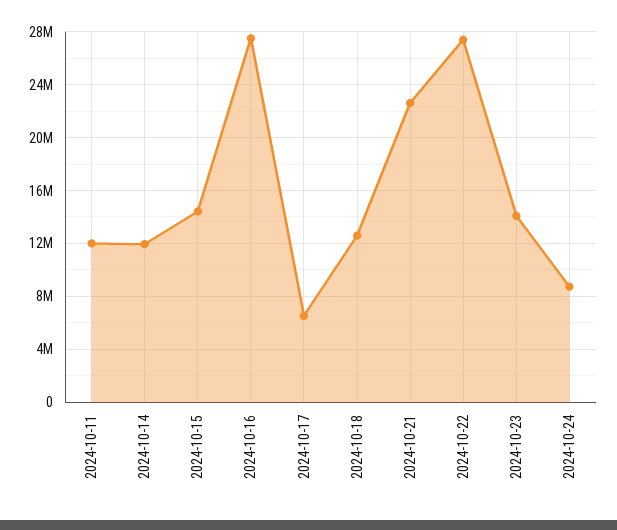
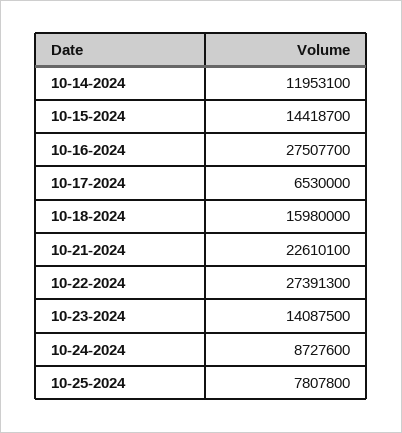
2024-10-11: 12000000 -> none
2024-10-18: 12500000 -> 15980000
10-25-2024: none -> 7807800

